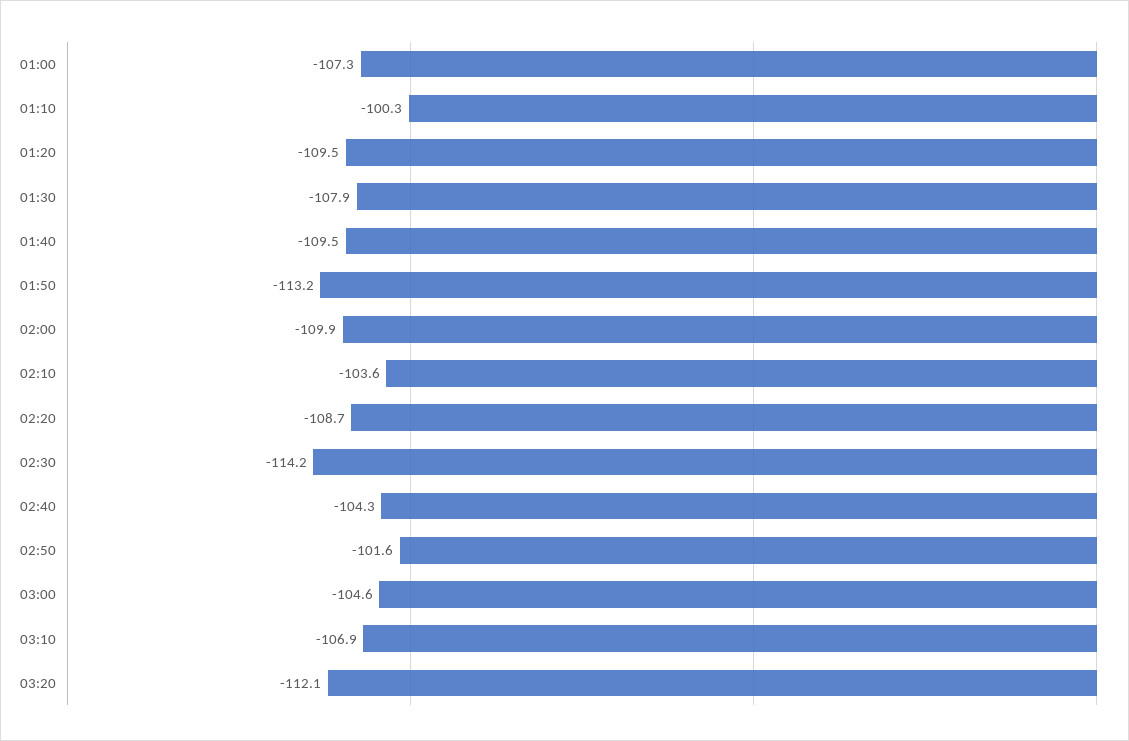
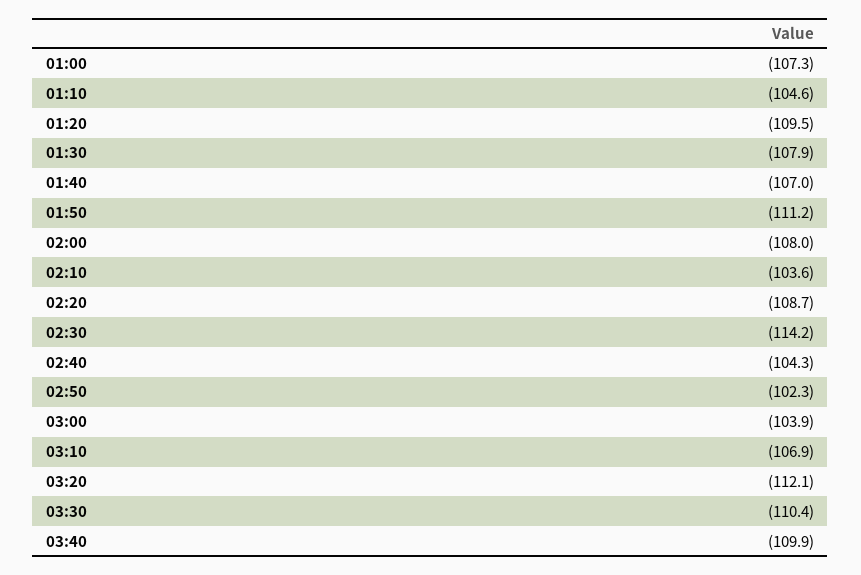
01:10: -100.3 -> -104.6
01:40: -109.5 -> -107
01:50: -113.2 -> -111.2
02:00: -109.9 -> -108
02:50: -101.6 -> -102.3
03:00: -104.6 -> -103.9
03:30: none -> -110.4
03:40: none -> -109.9

